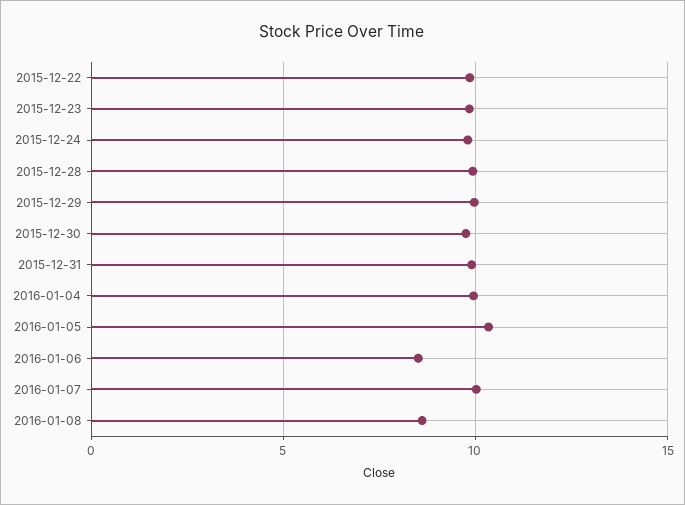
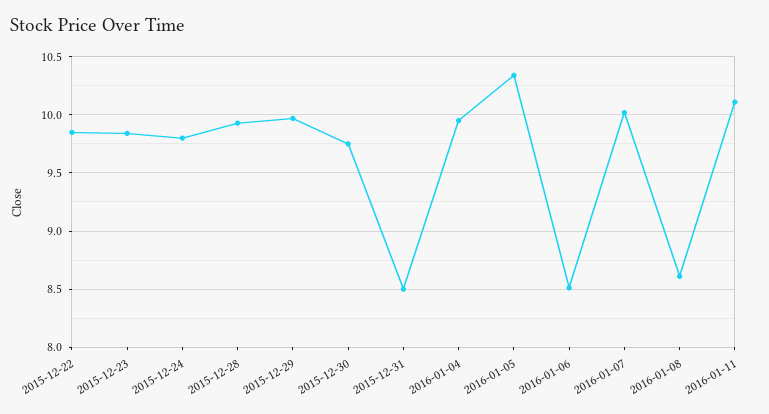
2015-12-31: 10 -> 8.5
2016-01-11: none -> 10.1

